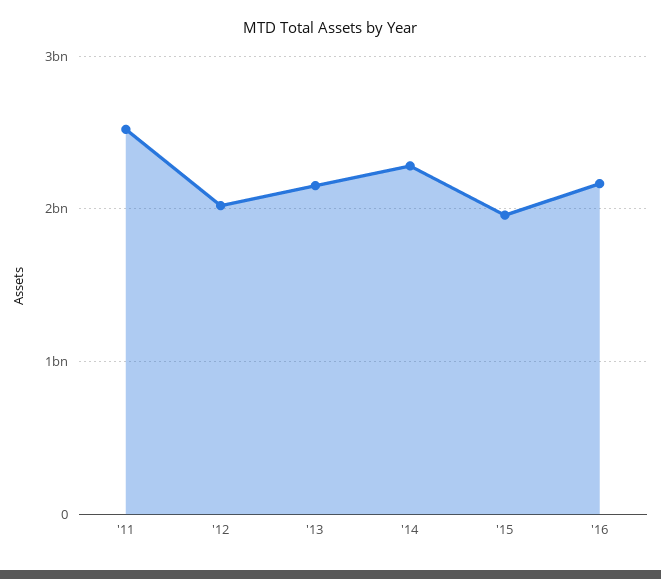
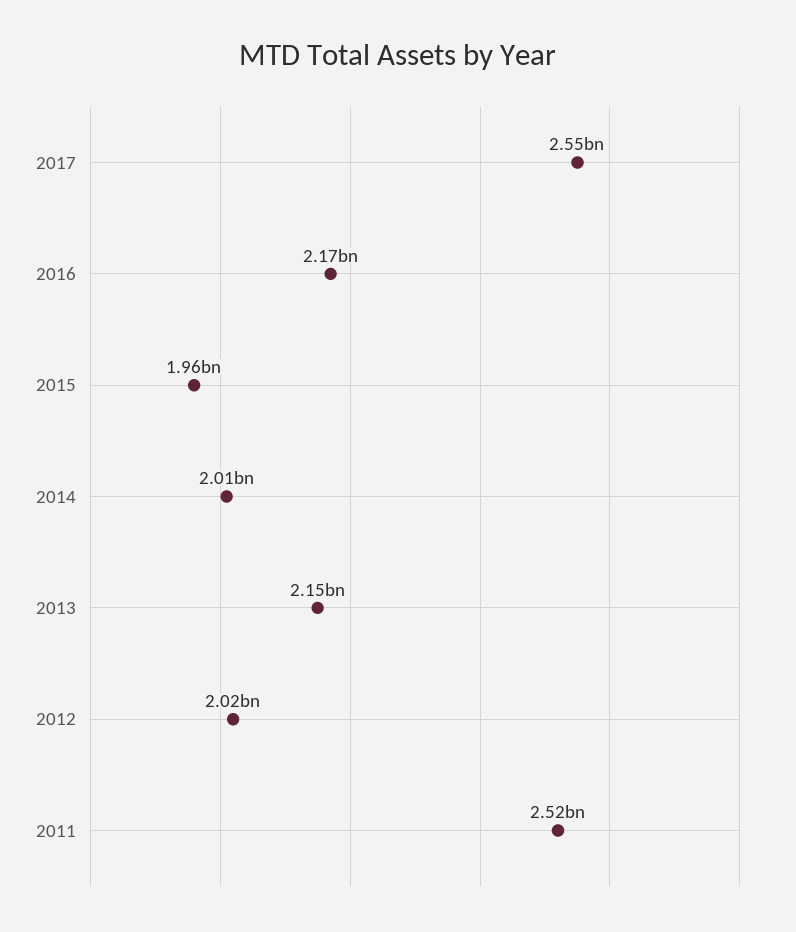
'14: 2300000000 -> 2010000000
2017: none -> 2550000000

